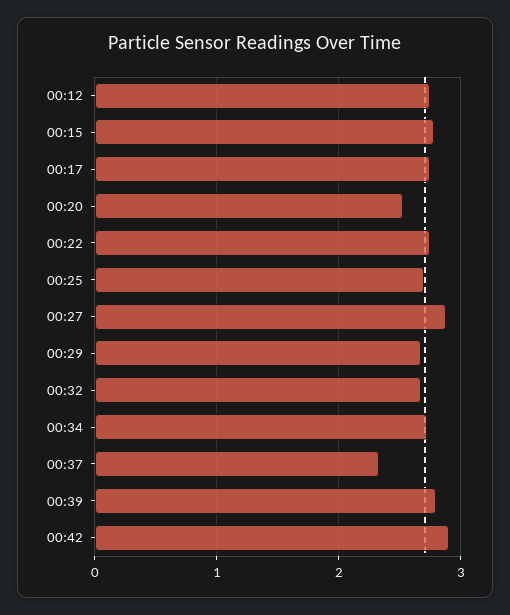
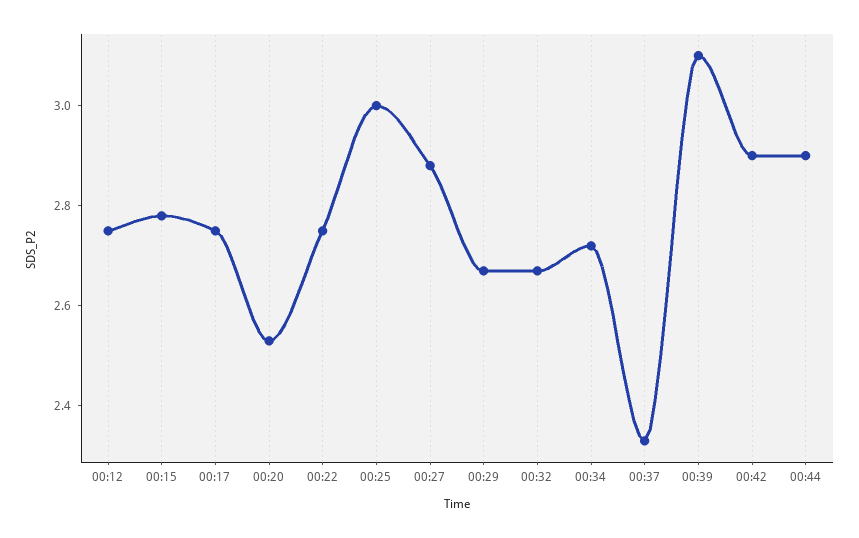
00:25: 2.7 -> 3
00:39: 2.8 -> 3.1
00:44: none -> 2.9

